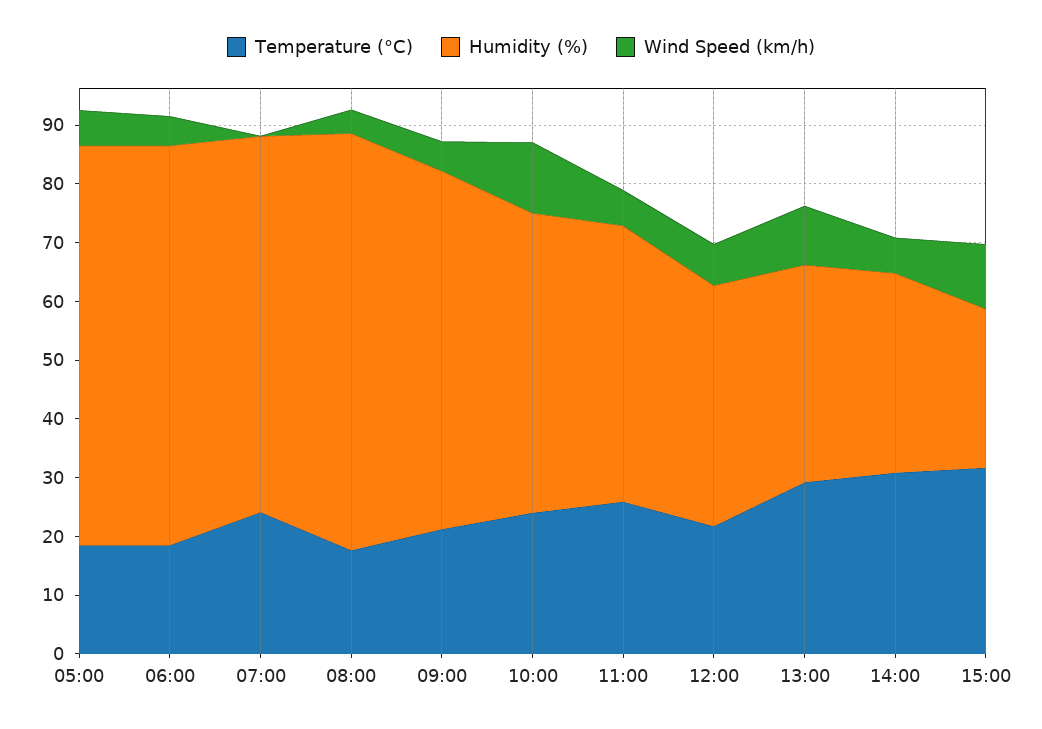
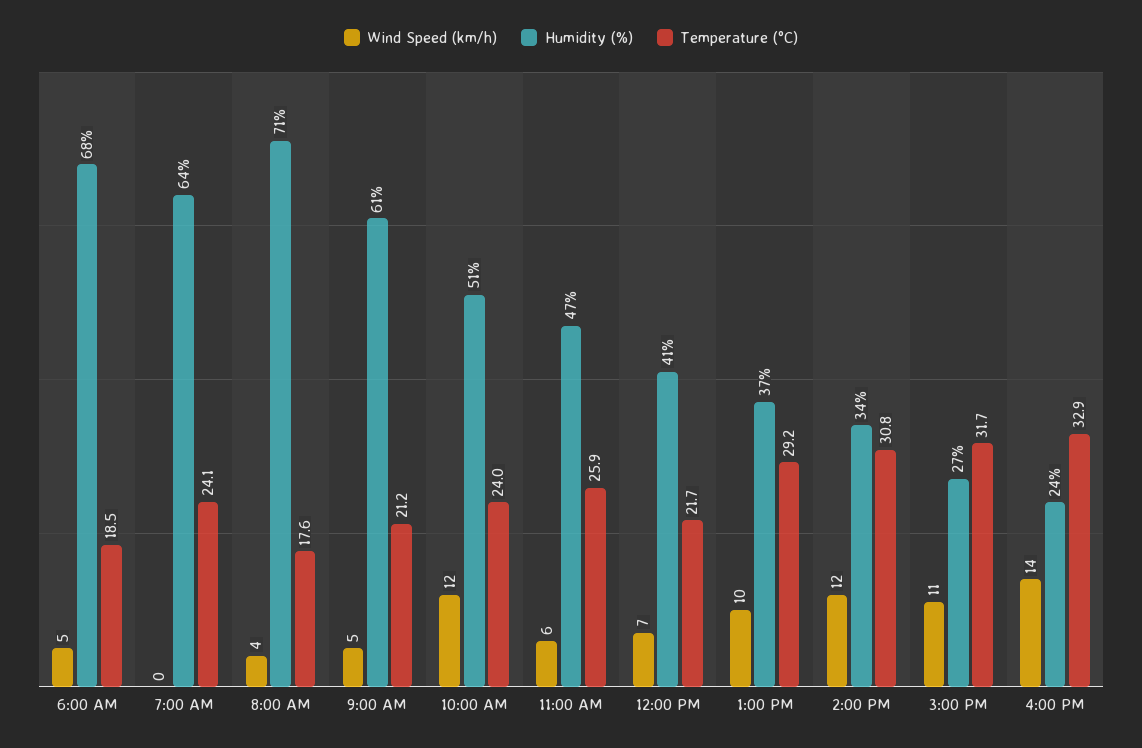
Temperature (°C), 05:00: 18 -> none
Humidity (%), 05:00: 68 -> none
Wind Speed (km/h), 05:00: 6 -> none
Wind Speed (km/h), 14:00: 6 -> 12
Wind Speed (km/h), 4:00 PM: none -> 14
Humidity (%), 4:00 PM: none -> 24
Temperature (°C), 4:00 PM: none -> 32.9

